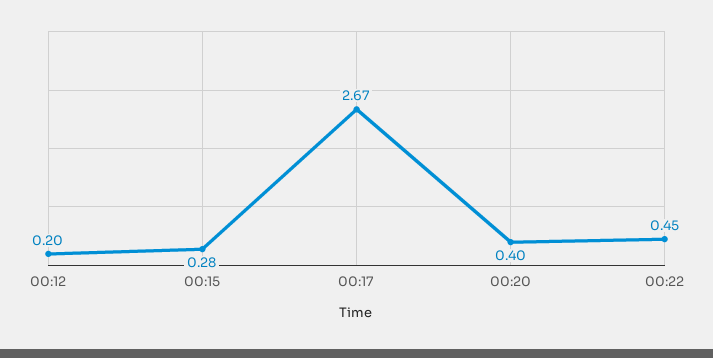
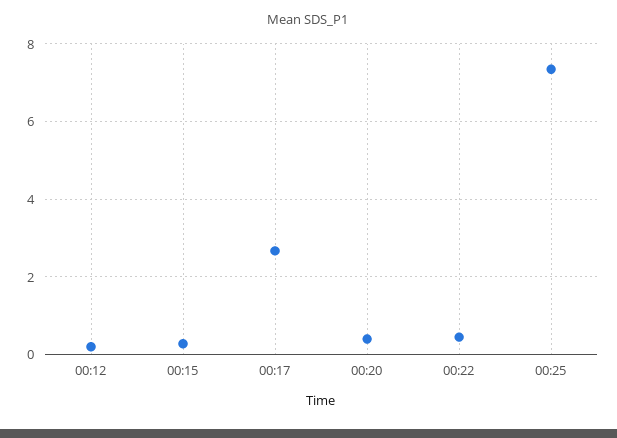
00:25: none -> 7.4

